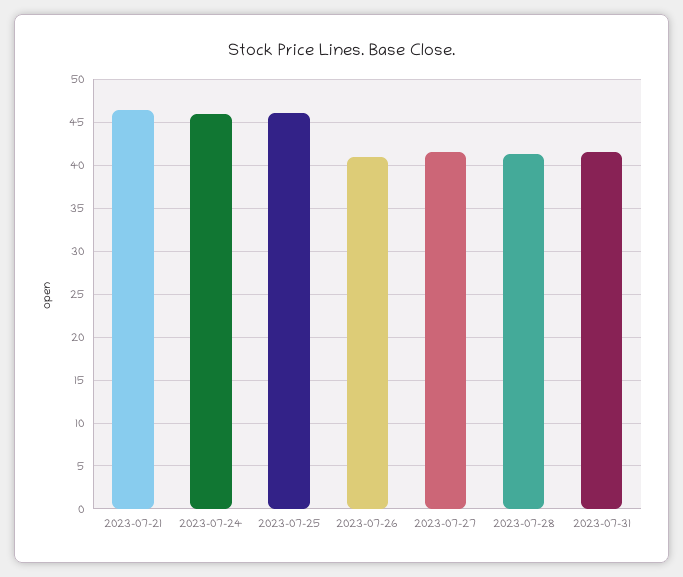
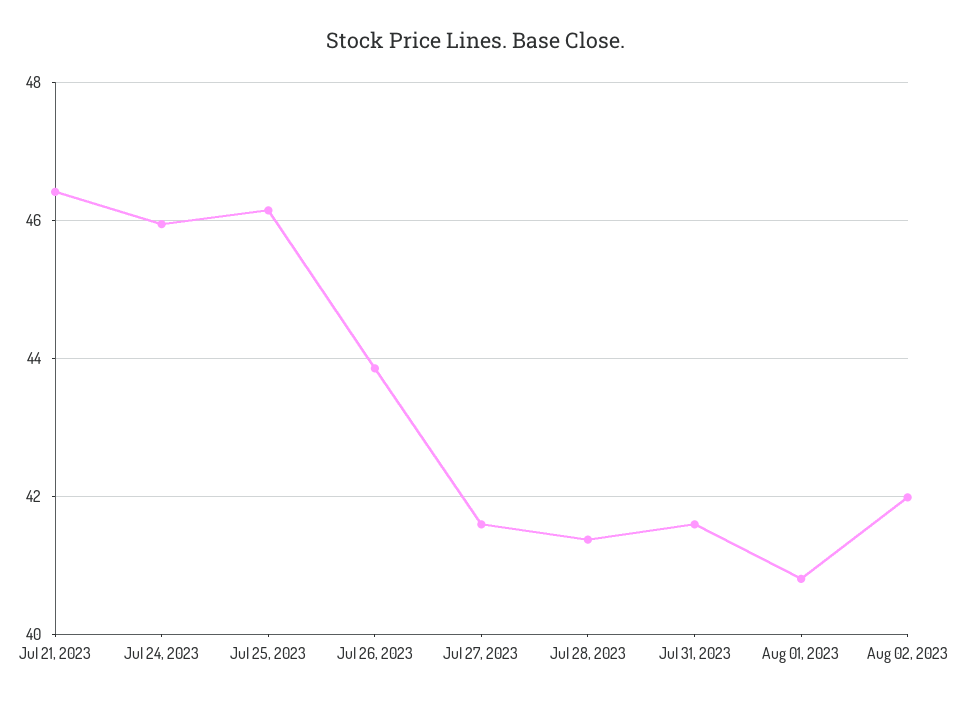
2023-07-26: 41 -> 43.8
Aug 01, 2023: none -> 40.8
Aug 02, 2023: none -> 42

